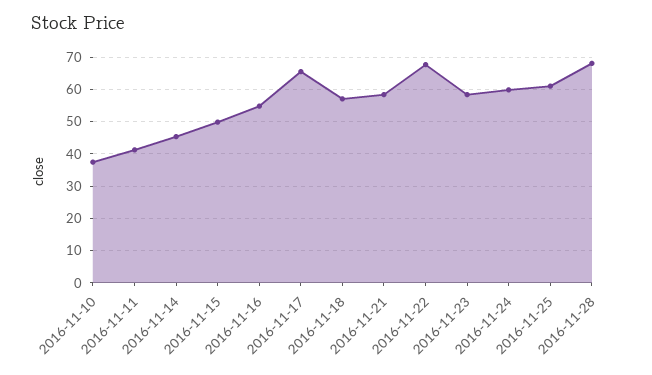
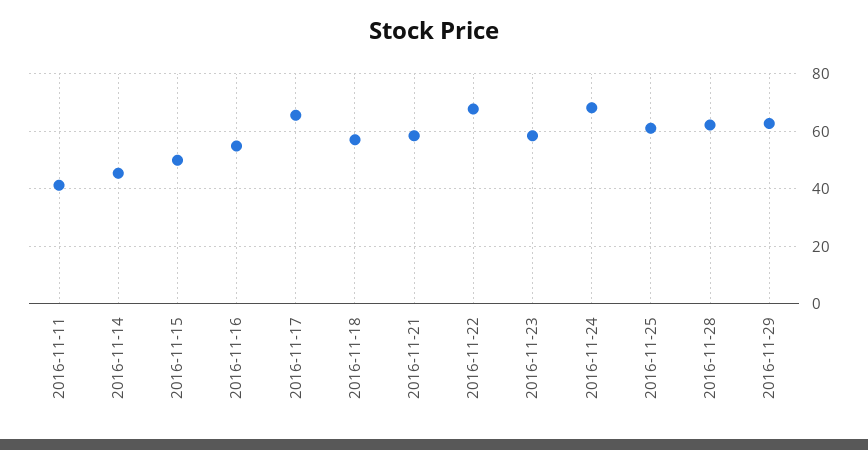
2016-11-10: 38 -> none
2016-11-24: 60 -> 67.5
2016-11-28: 68 -> 62.5
2016-11-29: none -> 62.5

